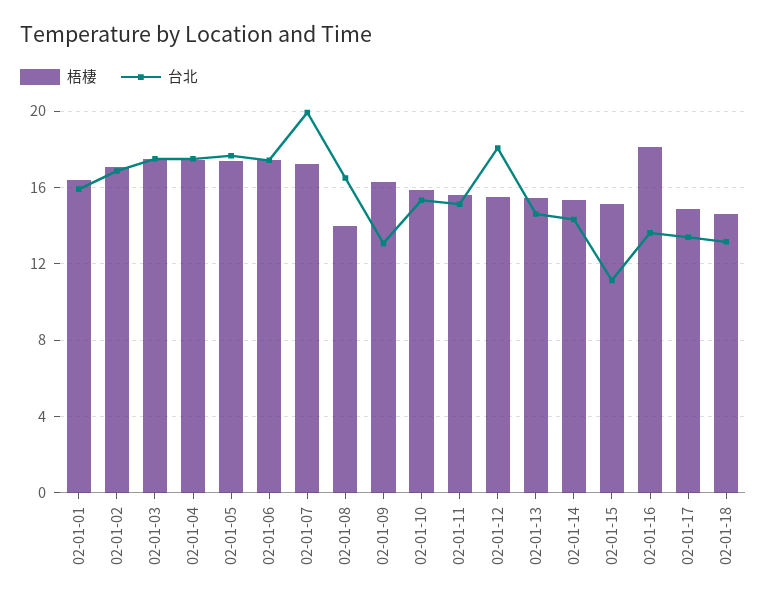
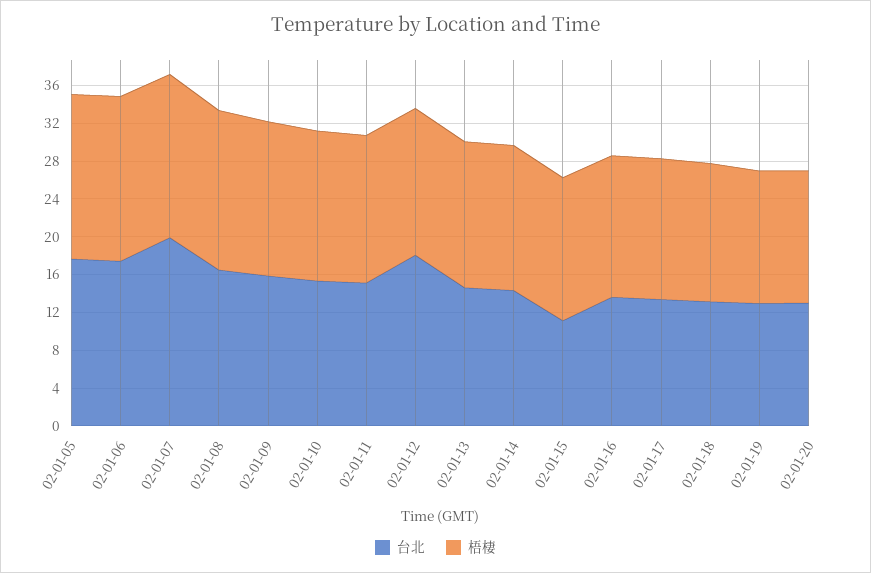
梧棲, 02-01-01: 16.5 -> none
台北, 02-01-01: 16 -> none
梧棲, 02-01-02: 17 -> none
台北, 02-01-02: 17 -> none
梧棲, 02-01-03: 17.5 -> none
台北, 02-01-03: 17.5 -> none
梧棲, 02-01-04: 17.5 -> none
台北, 02-01-04: 17.5 -> none
梧棲, 02-01-08: 14 -> 17
台北, 02-01-09: 13 -> 16
梧棲, 02-01-16: 18 -> 15
台北, 02-01-19: none -> 13
梧棲, 02-01-19: none -> 14
台北, 02-01-20: none -> 13
梧棲, 02-01-20: none -> 14

